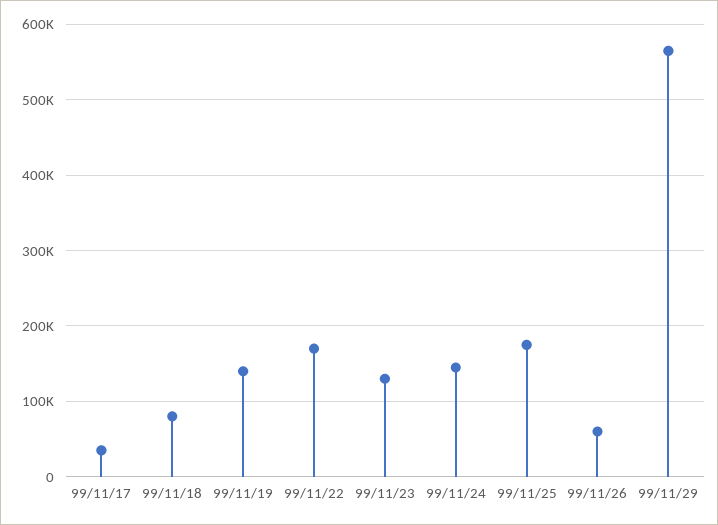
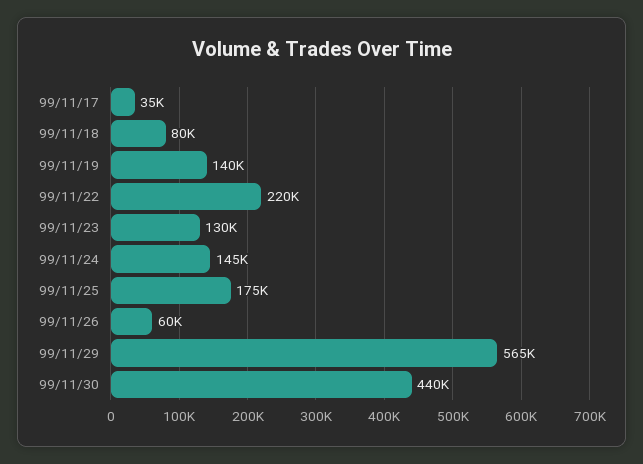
99/11/22: 170000 -> 220000
99/11/30: none -> 440000

